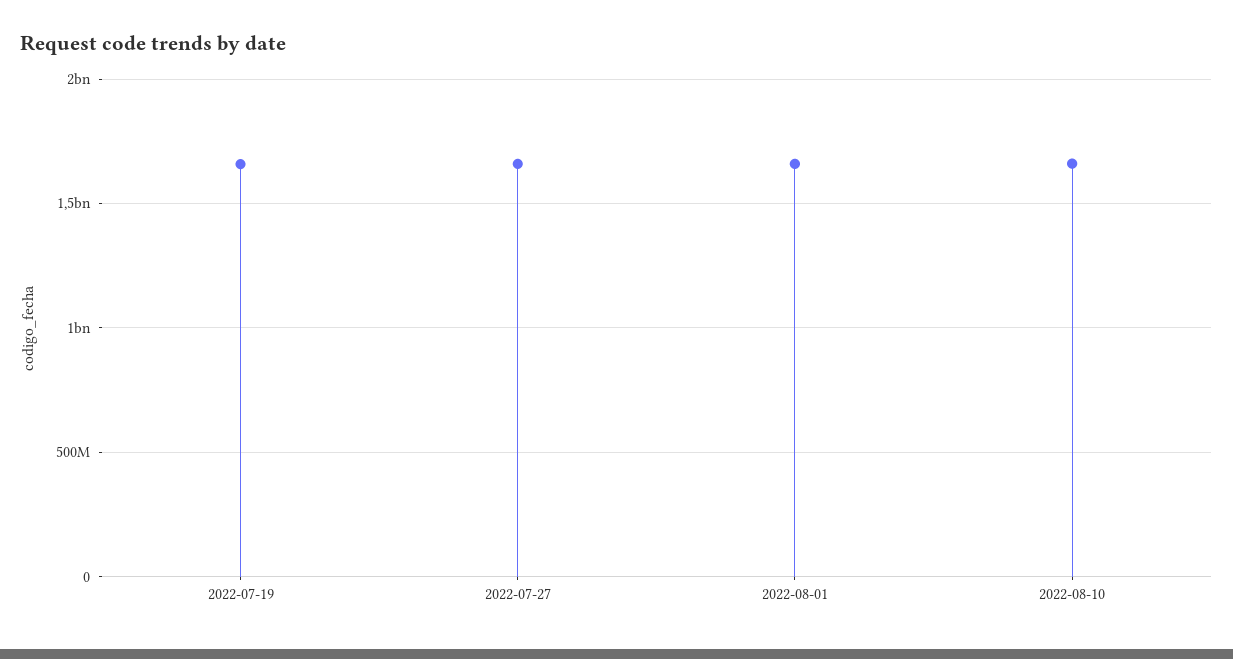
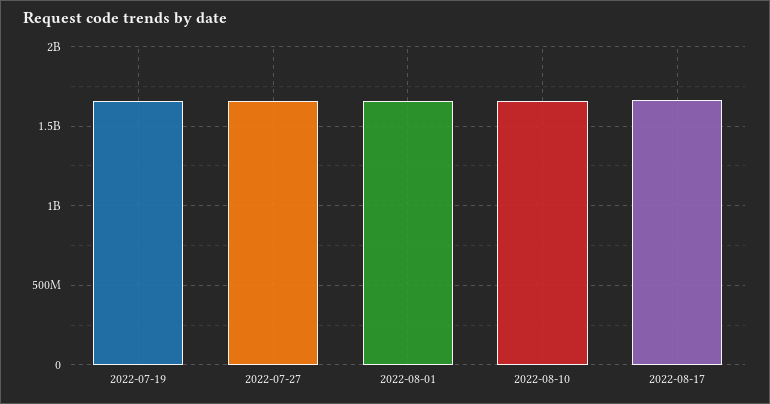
2022-08-17: none -> 1650000000

